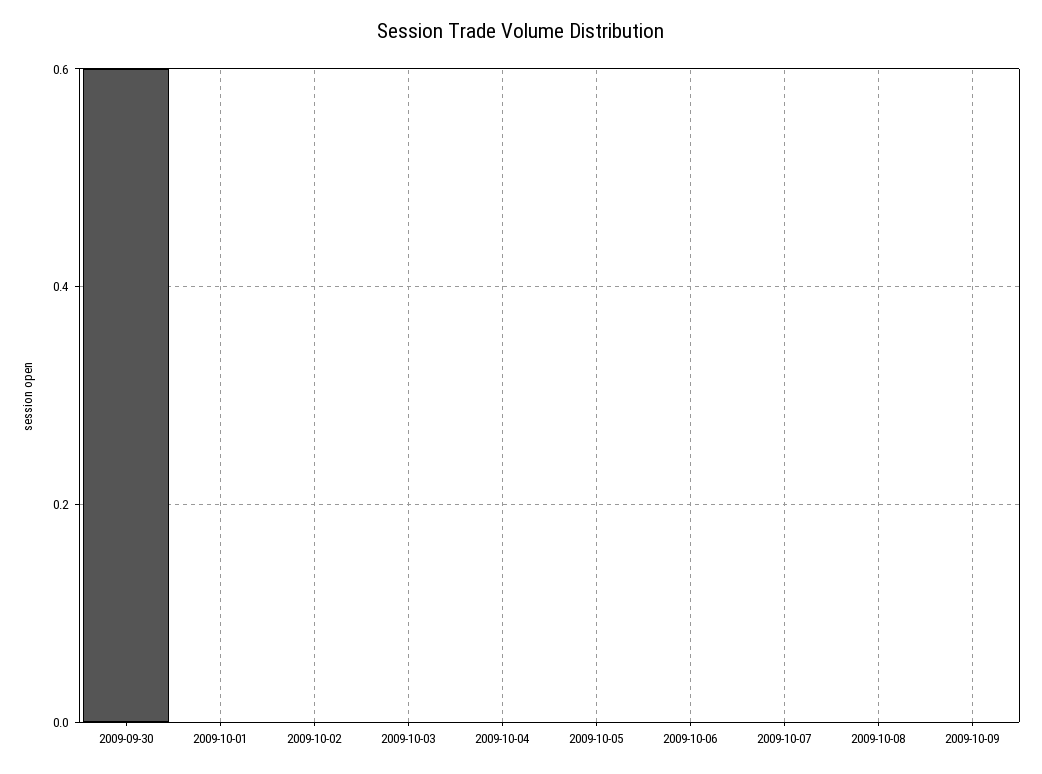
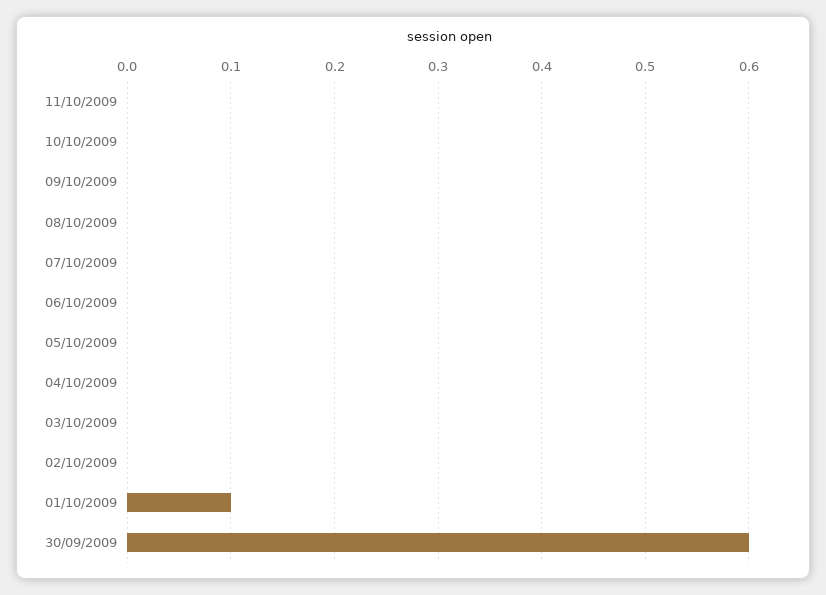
2009-10-01: 0 -> 0.1
11/10/2009: none -> 0
10/10/2009: none -> 0

